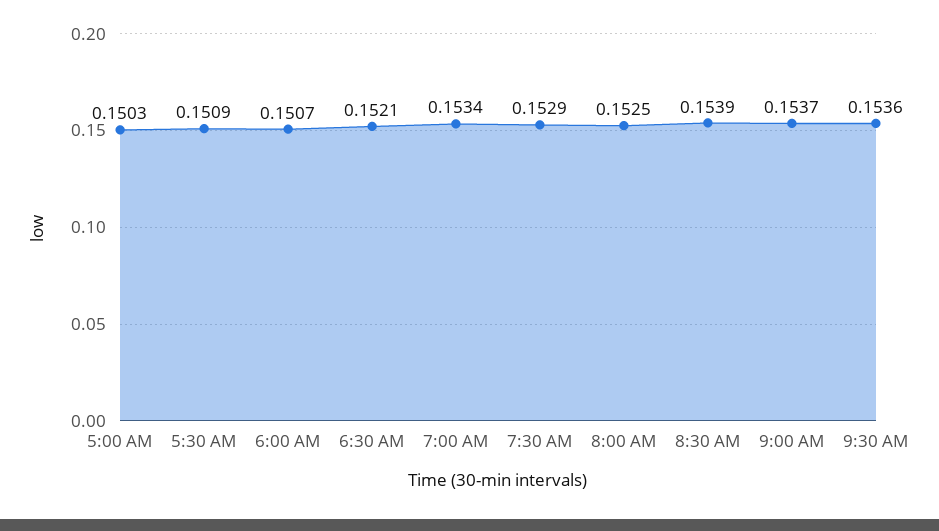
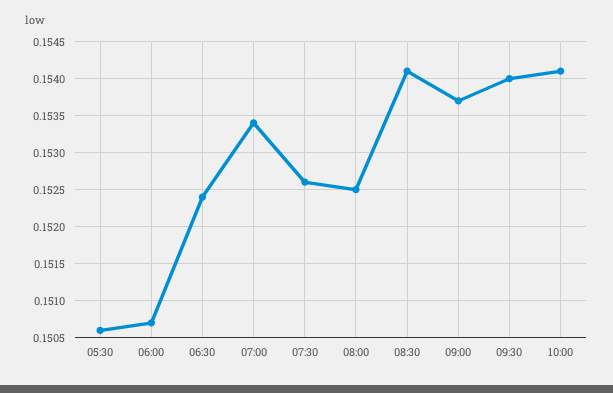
5:00 AM: 0.1503 -> none
5:30 AM: 0.1509 -> 0.1506
6:30 AM: 0.1521 -> 0.1524
7:30 AM: 0.1529 -> 0.1526
8:30 AM: 0.1539 -> 0.1541
9:30 AM: 0.1536 -> 0.154
10:00: none -> 0.1541

